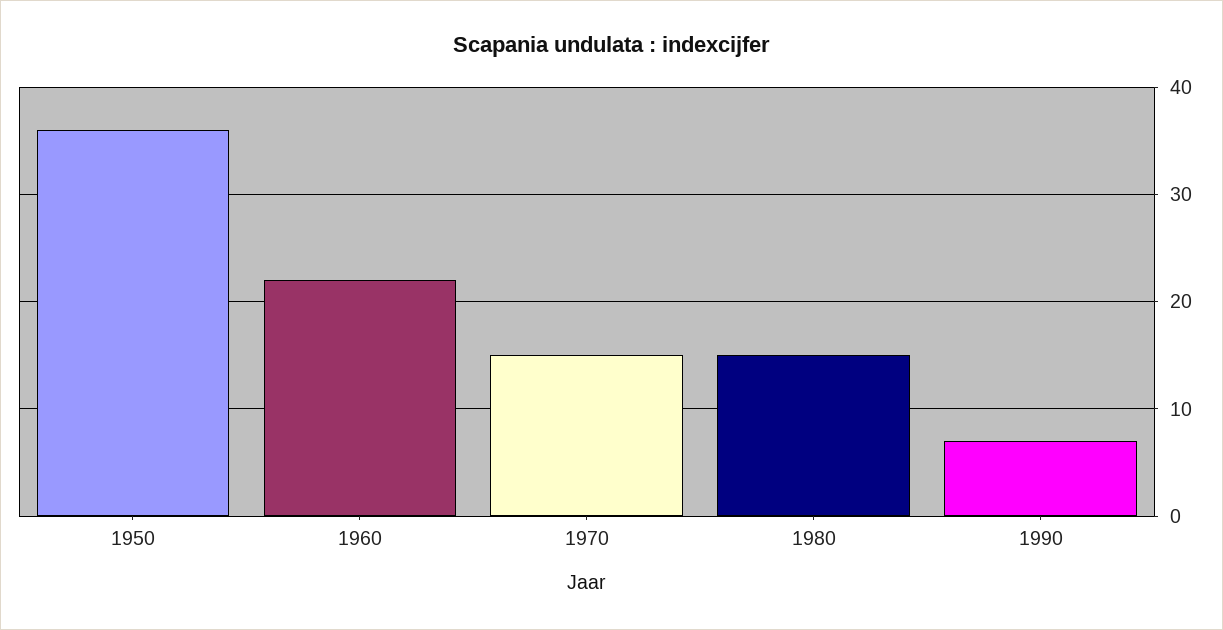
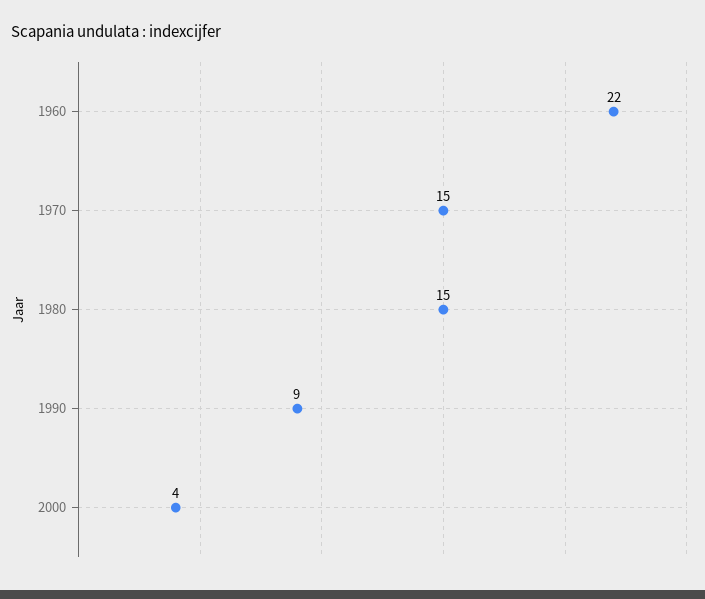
1950: 36 -> none
1990: 7 -> 9
2000: none -> 4

